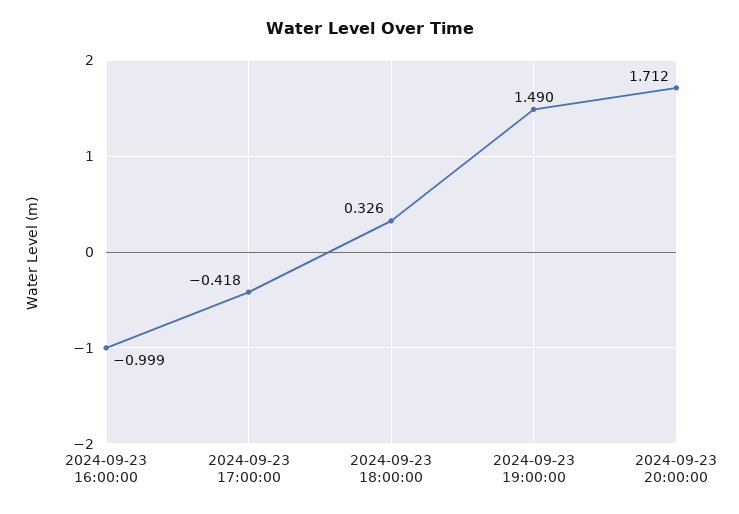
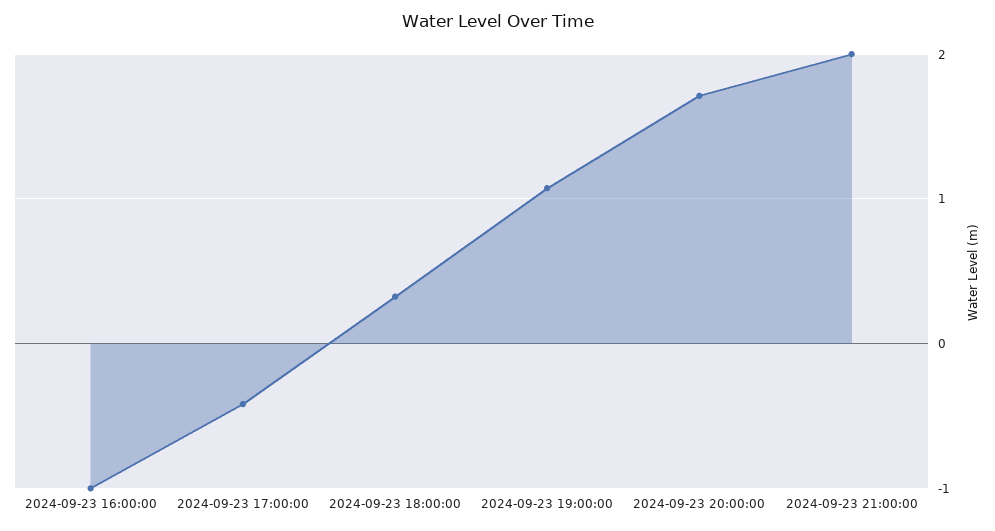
2024-09-23 19:00:00: 1.49 -> 1.1
2024-09-23 21:00:00: none -> 2

